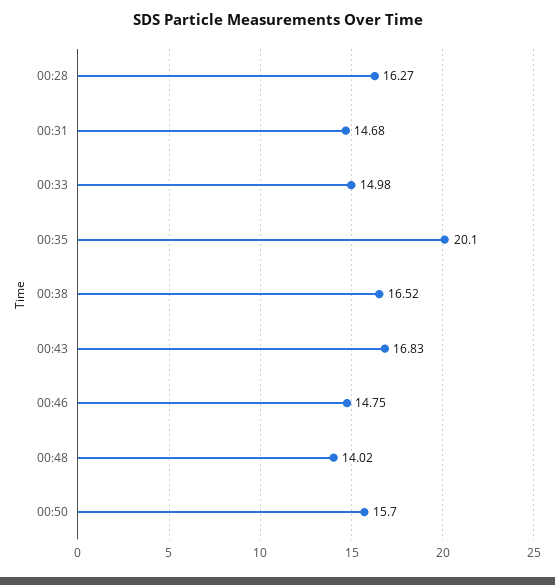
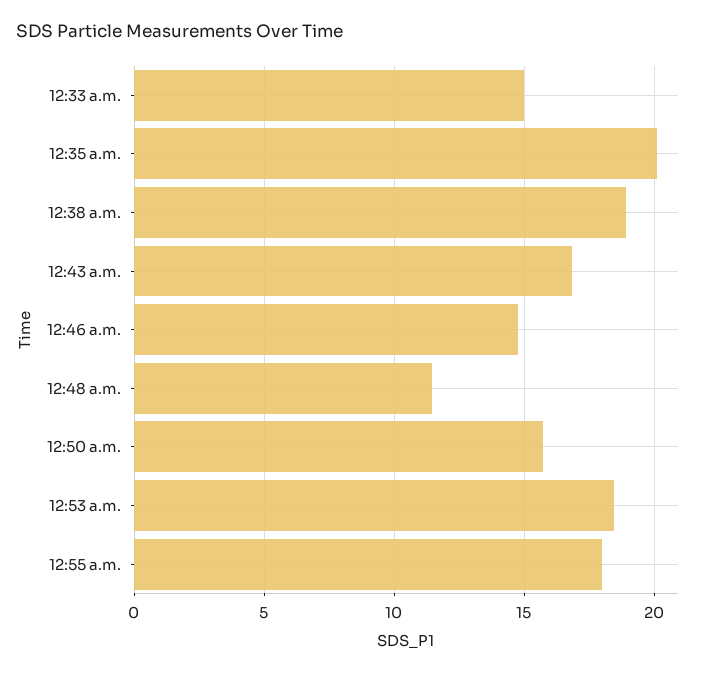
00:28: 16.27 -> none
00:31: 14.68 -> none
00:38: 16.52 -> 19
00:48: 14.02 -> 11.5
12:53 a.m.: none -> 18.5
12:55 a.m.: none -> 18

